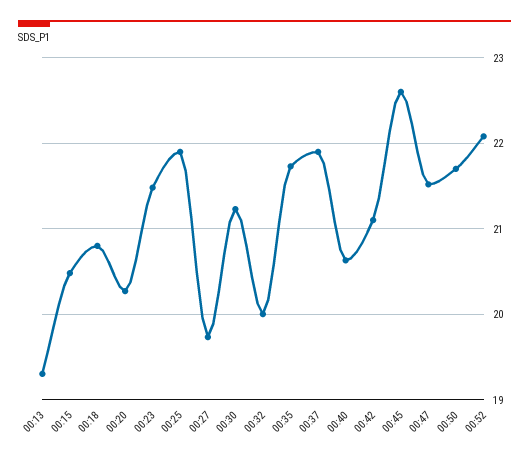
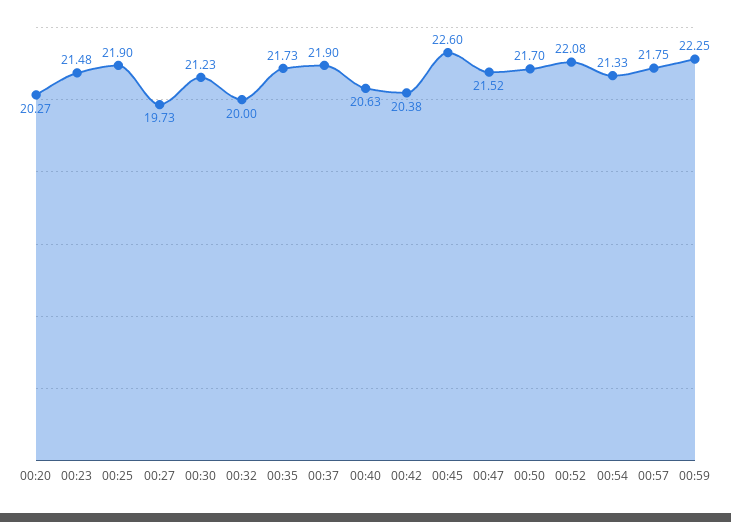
00:13: 19.3 -> none
00:15: 20.5 -> none
00:18: 20.8 -> none
00:42: 21.1 -> 20.38
00:54: none -> 21.33
00:57: none -> 21.75
00:59: none -> 22.25

